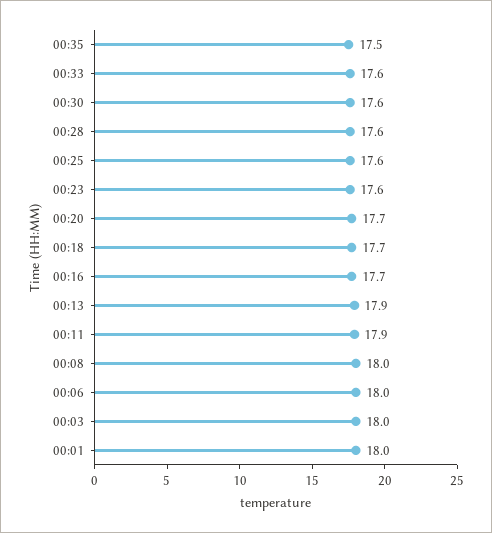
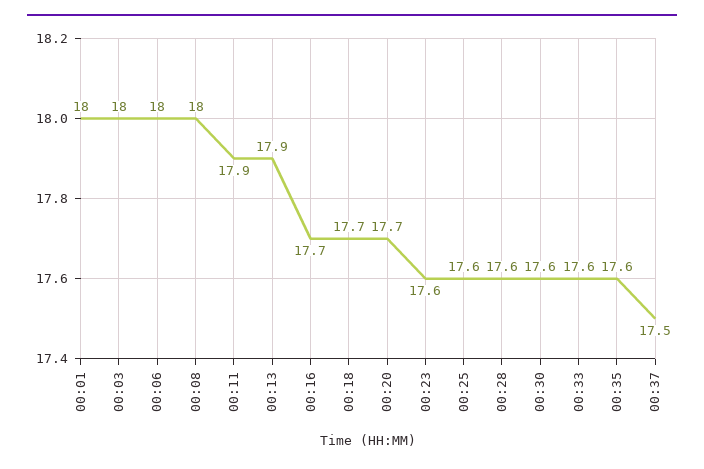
00:35: 17.5 -> 17.6
00:37: none -> 17.5

